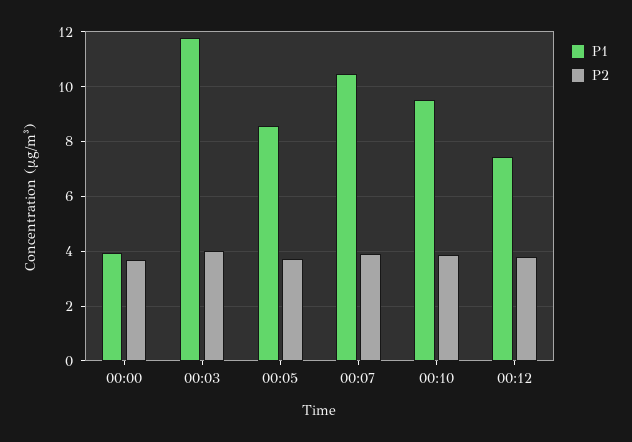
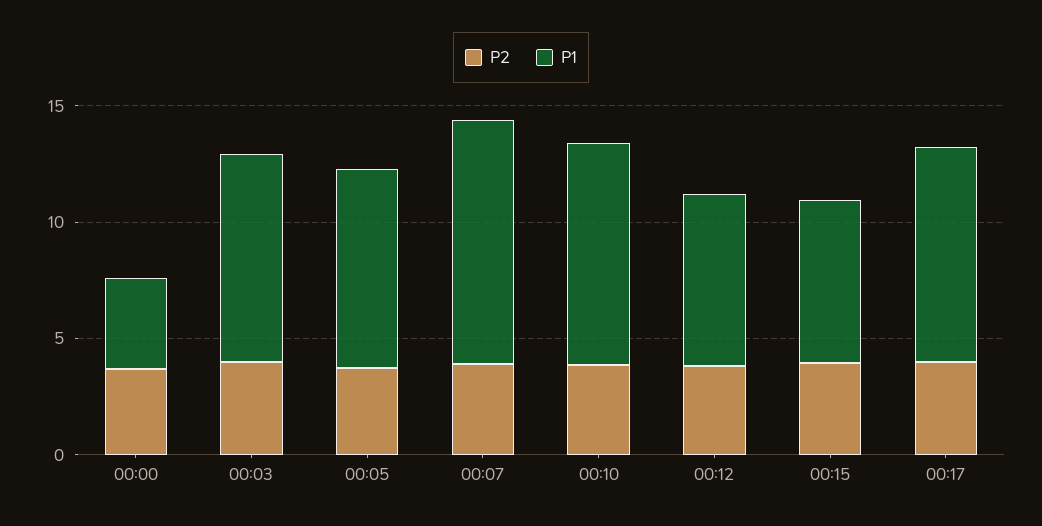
P1, 00:03: 11.75 -> 9
P2, 00:15: none -> 4
P1, 00:15: none -> 7
P2, 00:17: none -> 4
P1, 00:17: none -> 9

